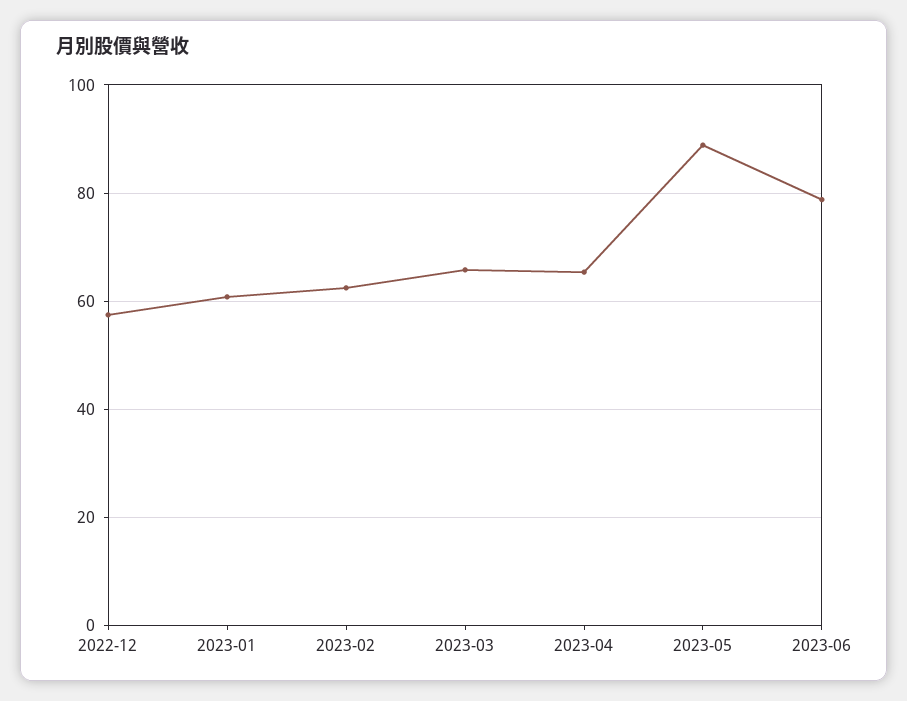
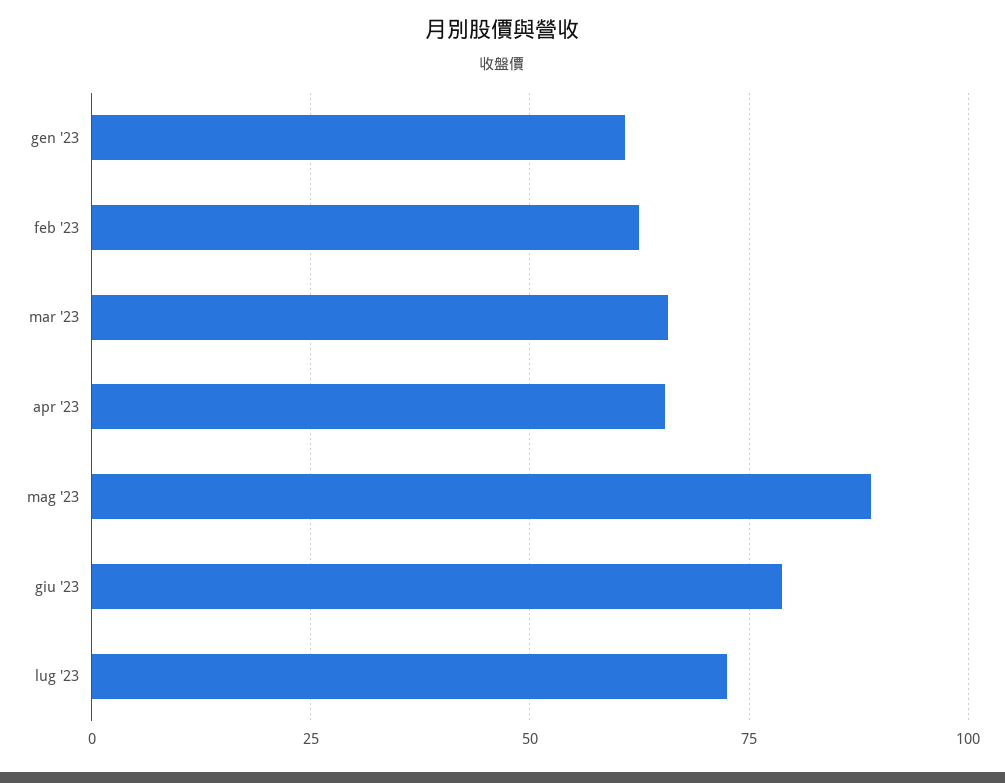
2022-12: 58 -> none
lug '23: none -> 72.5

